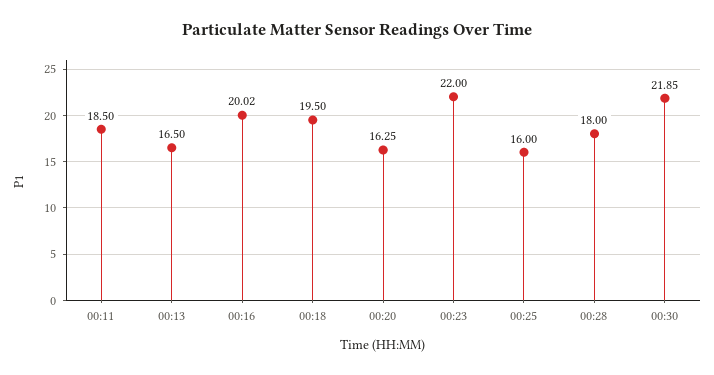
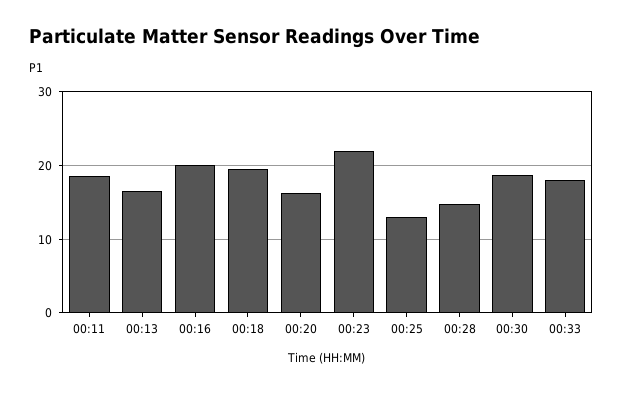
00:25: 16 -> 13
00:28: 18 -> 15
00:30: 21.85 -> 19
00:33: none -> 18

